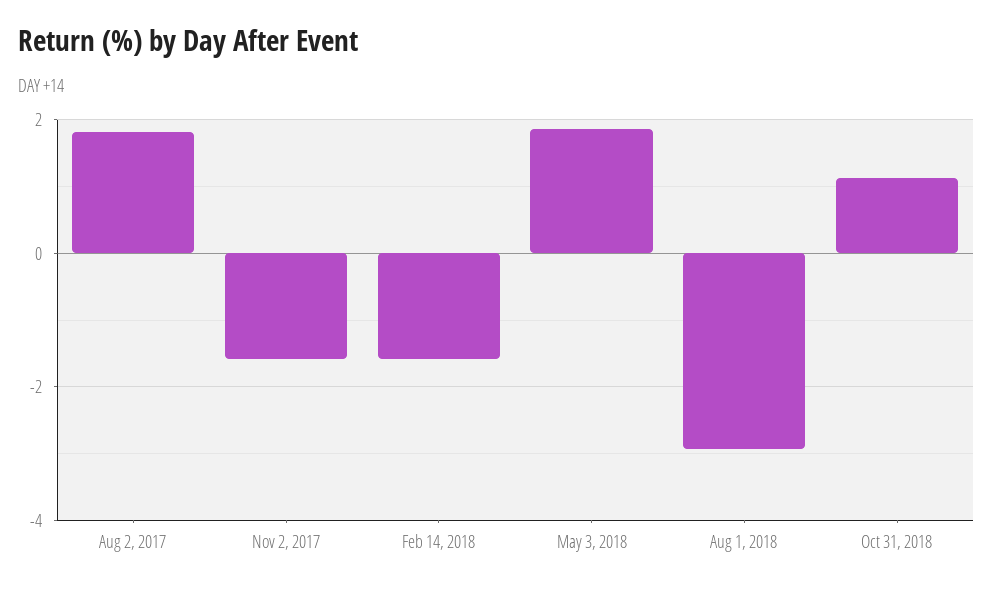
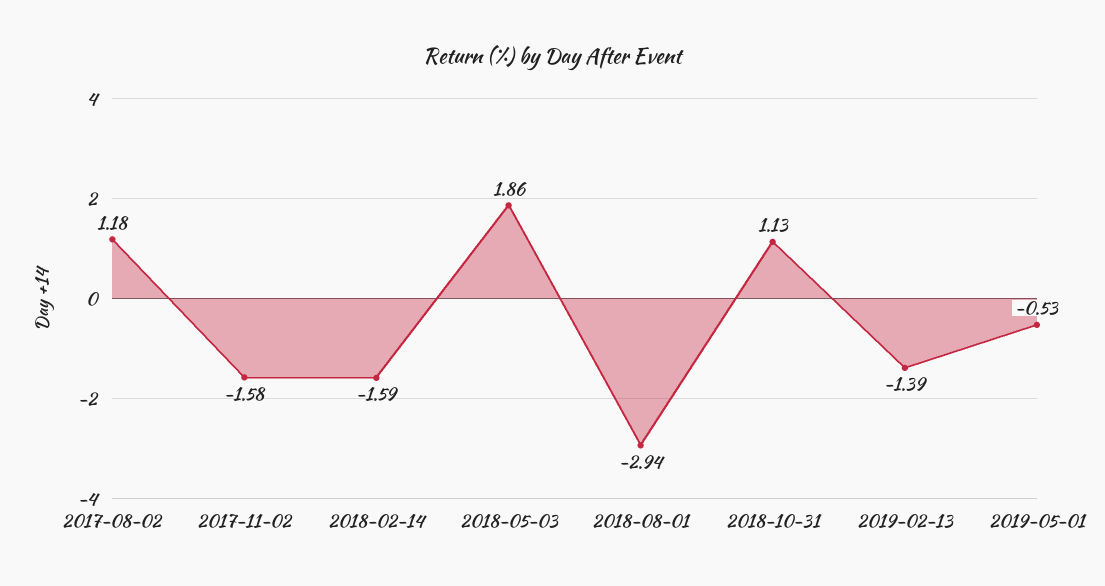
Aug 2, 2017: 1.8 -> 1.18
2019-02-13: none -> -1.39
2019-05-01: none -> -0.53

